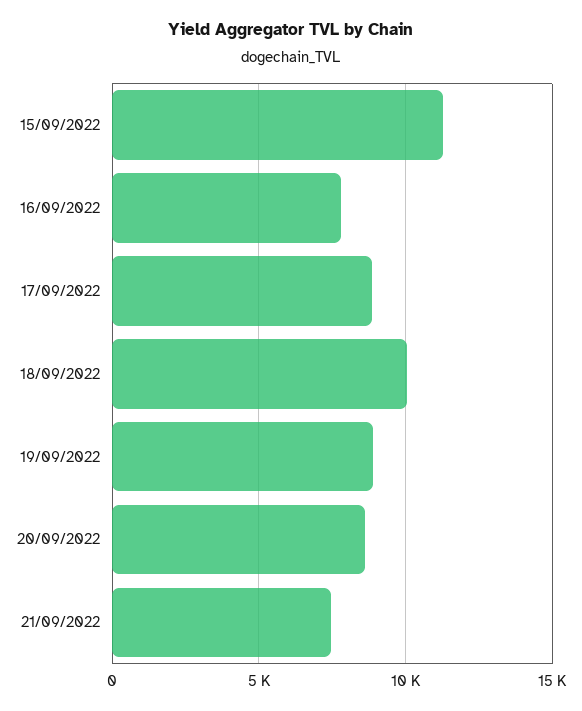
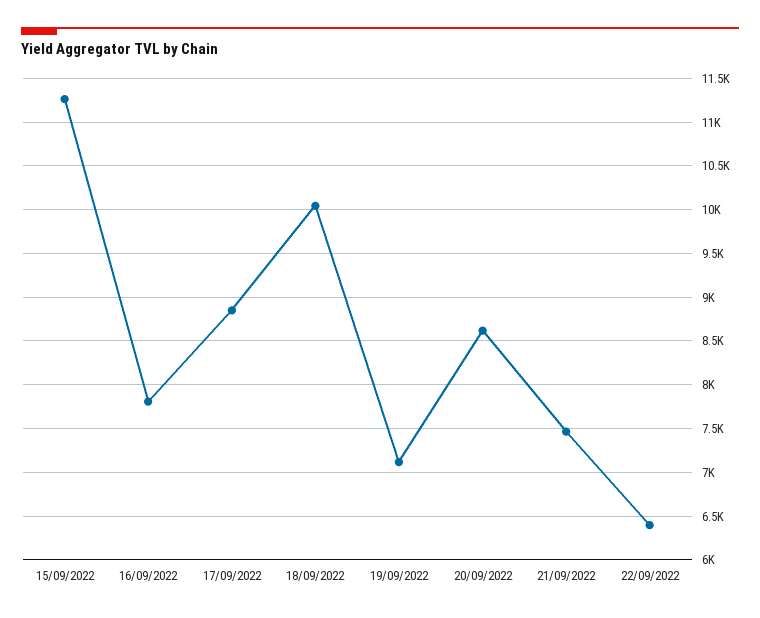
19/09/2022: 9000 -> 7100
22/09/2022: none -> 6400

